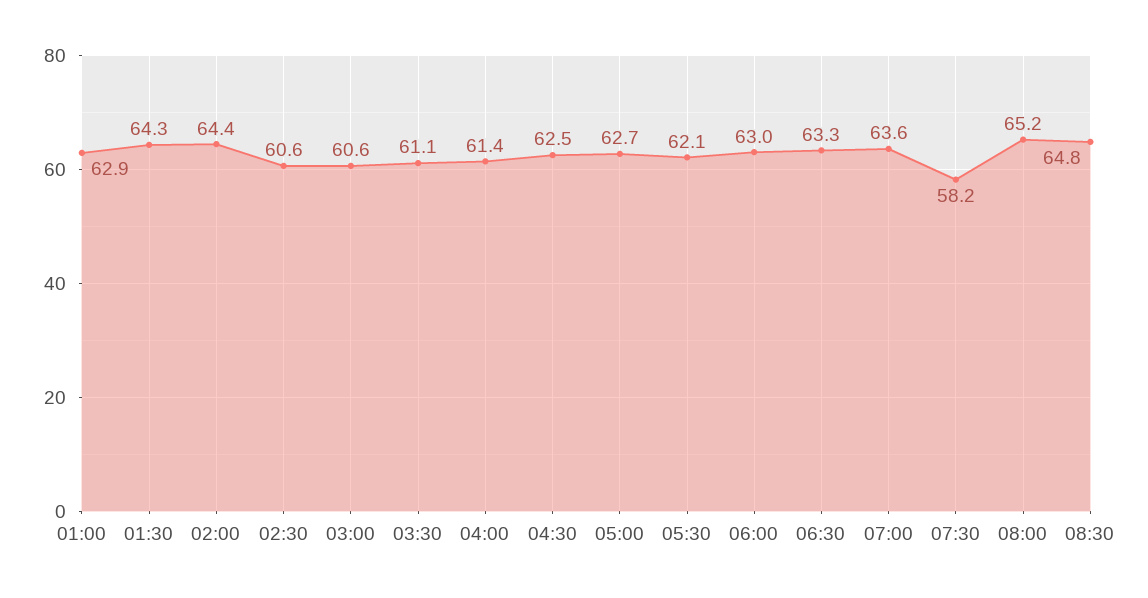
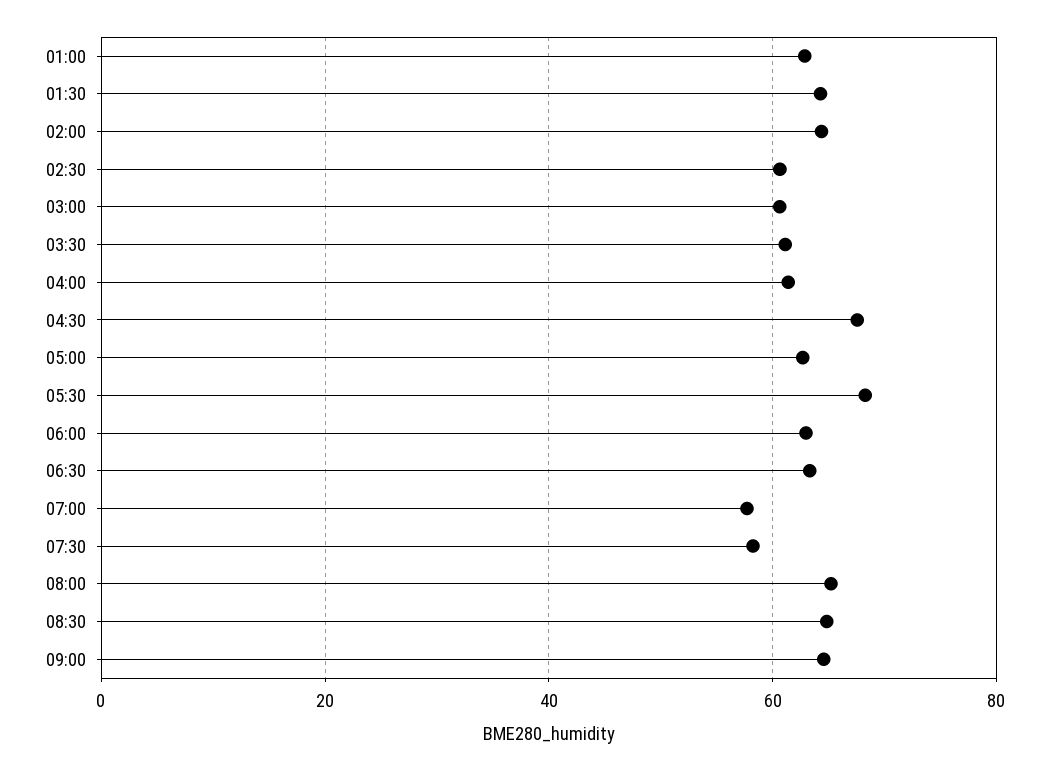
04:30: 62.5 -> 68
05:30: 62.1 -> 68
07:00: 63.6 -> 58
09:00: none -> 64

